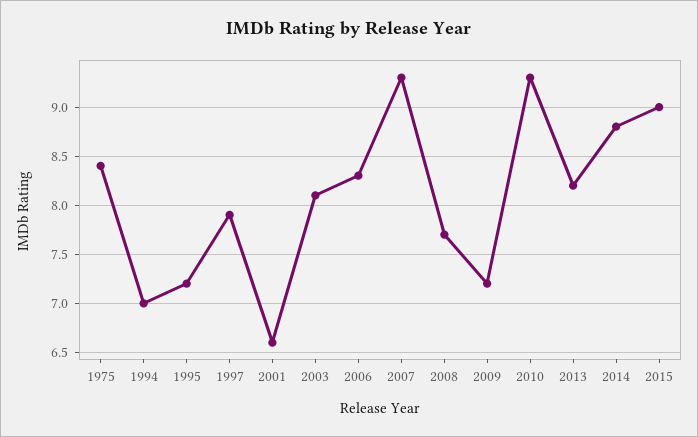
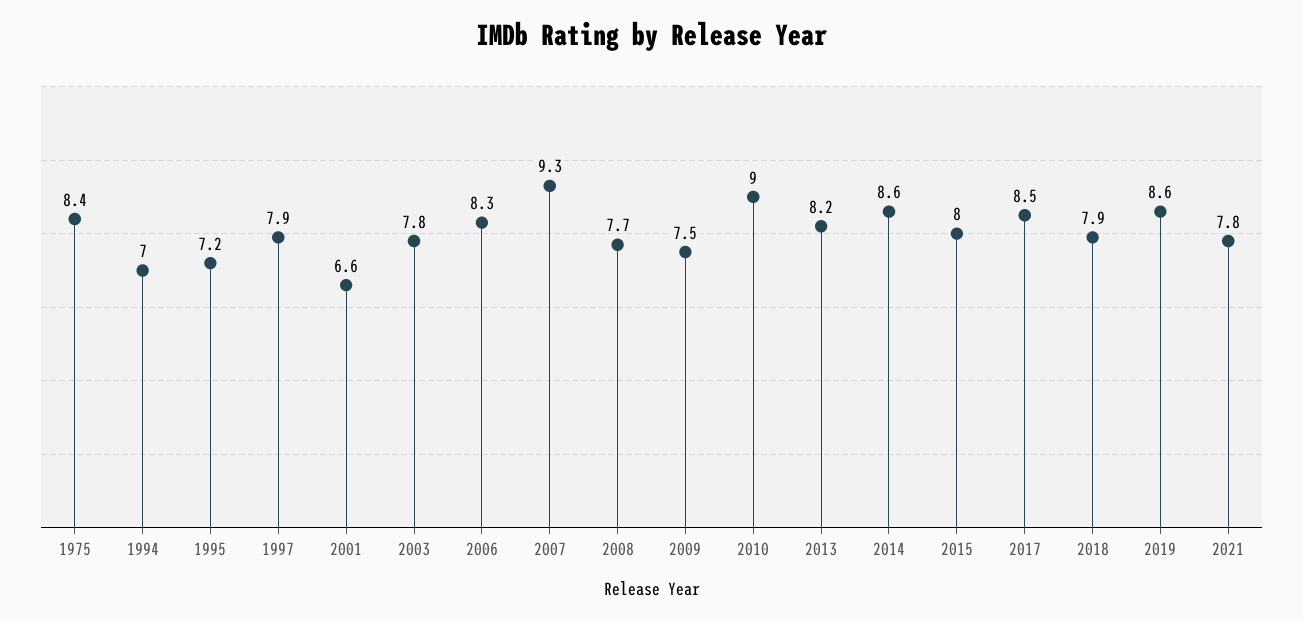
2003: 8.1 -> 7.8
2009: 7.2 -> 7.5
2010: 9.3 -> 9
2014: 8.8 -> 8.6
2015: 9 -> 8
2017: none -> 8.5
2018: none -> 7.9
2019: none -> 8.6
2021: none -> 7.8

